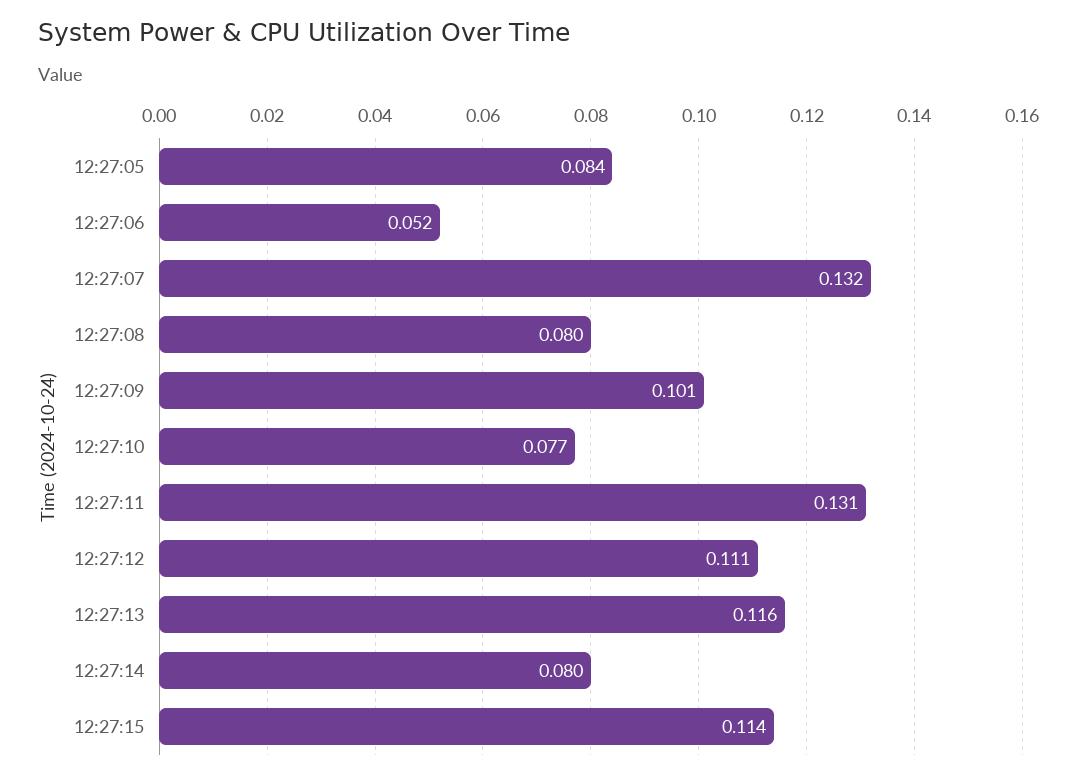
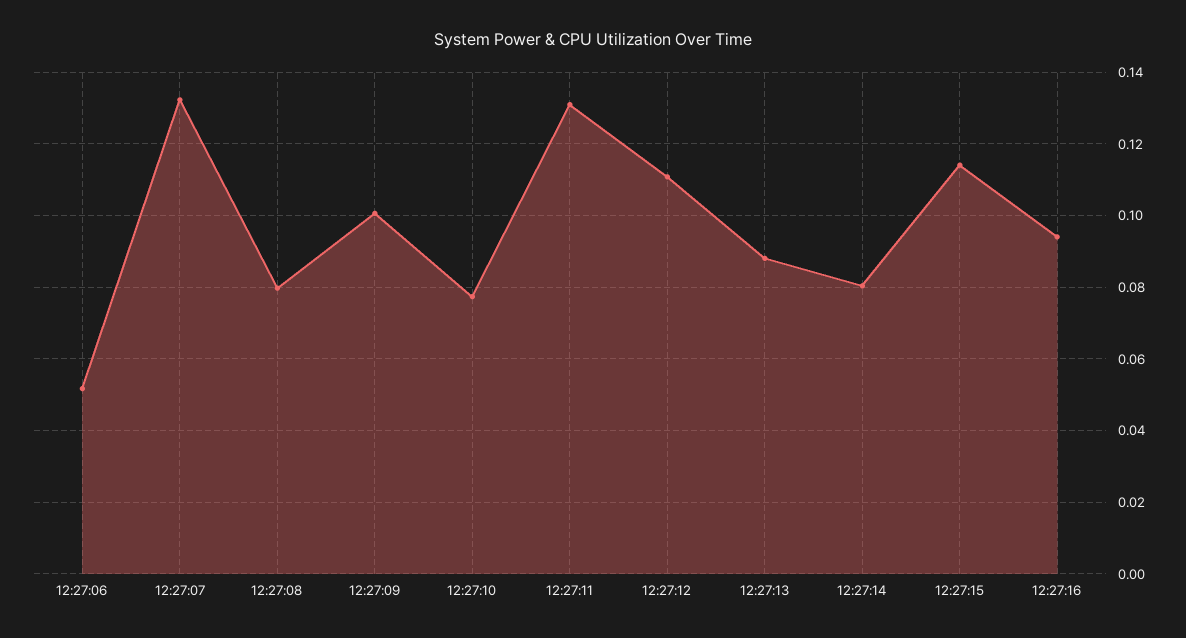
12:27:05: 0.084 -> none
12:27:13: 0.116 -> 0.088
12:27:16: none -> 0.094

